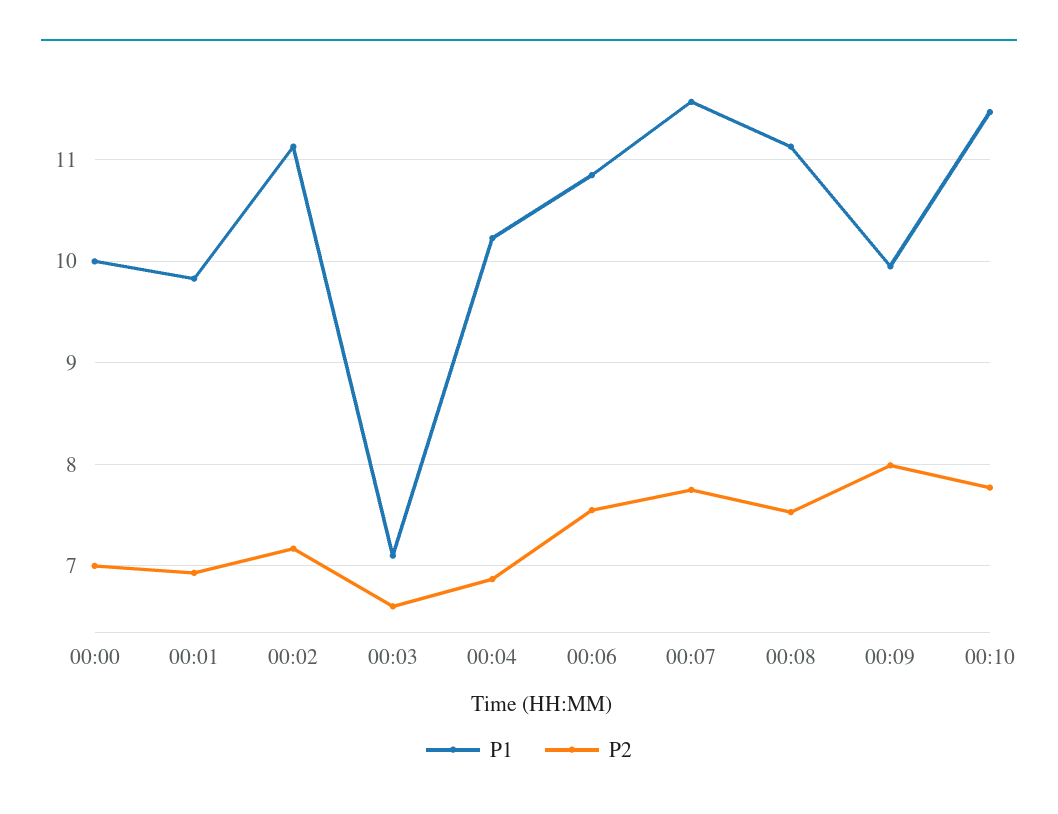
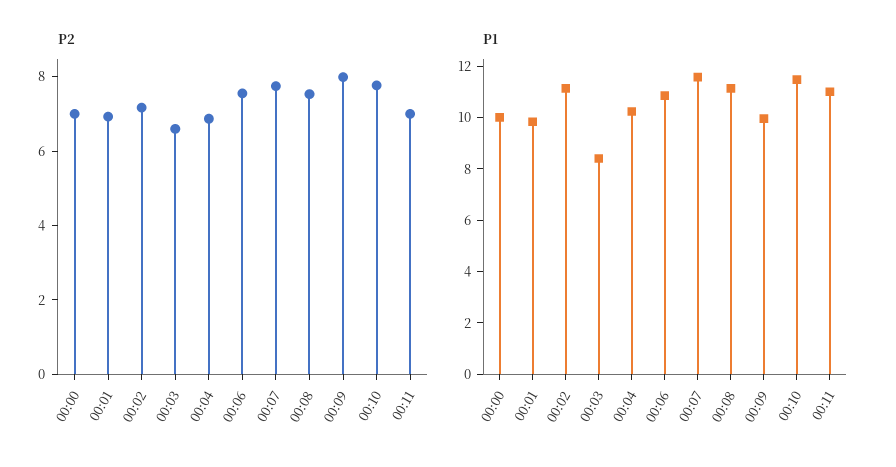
P1, 00:03: 7.1 -> 8.5
P2, 00:11: none -> 7
P1, 00:11: none -> 11

